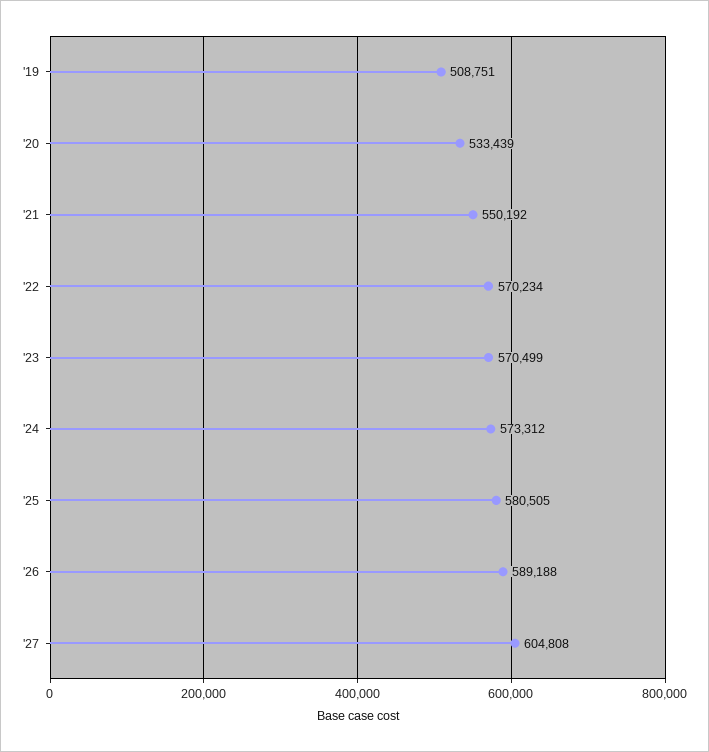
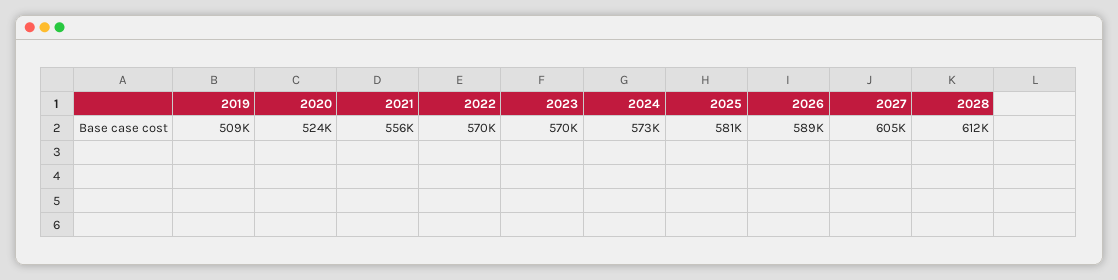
'20: 533439 -> 524000
'21: 550192 -> 556000
2028: none -> 612000

